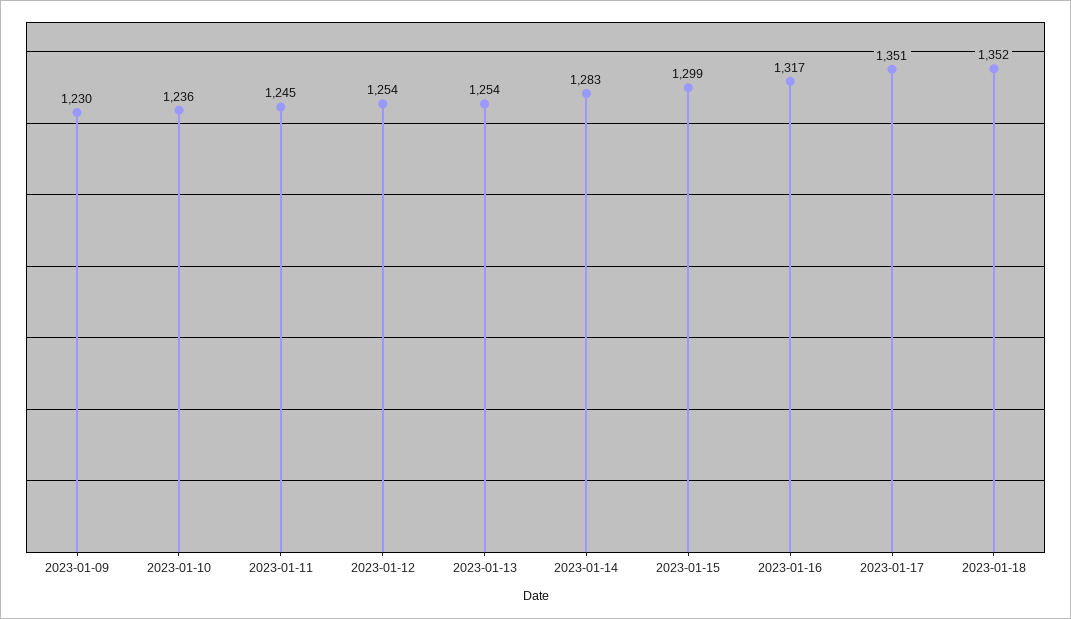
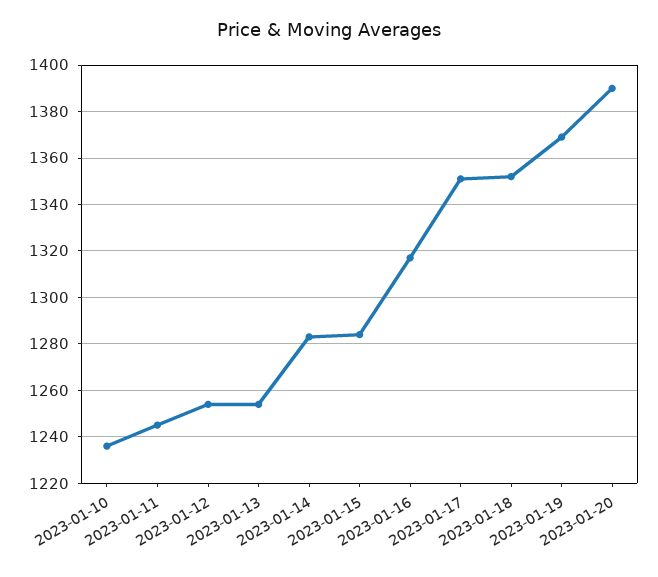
2023-01-09: 1230 -> none
2023-01-15: 1299 -> 1285
2023-01-19: none -> 1370
2023-01-20: none -> 1390

